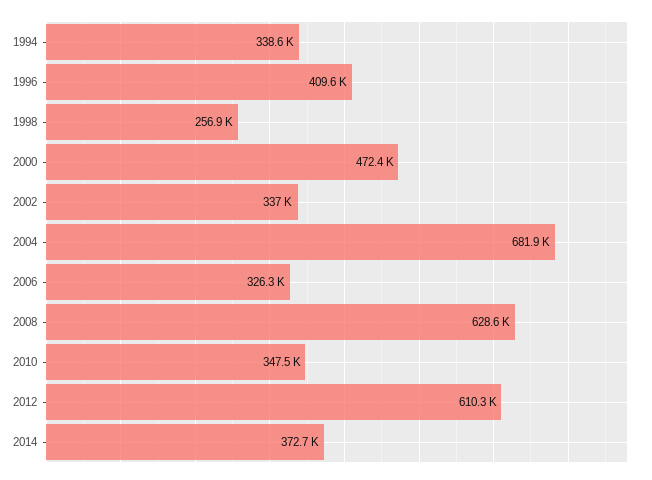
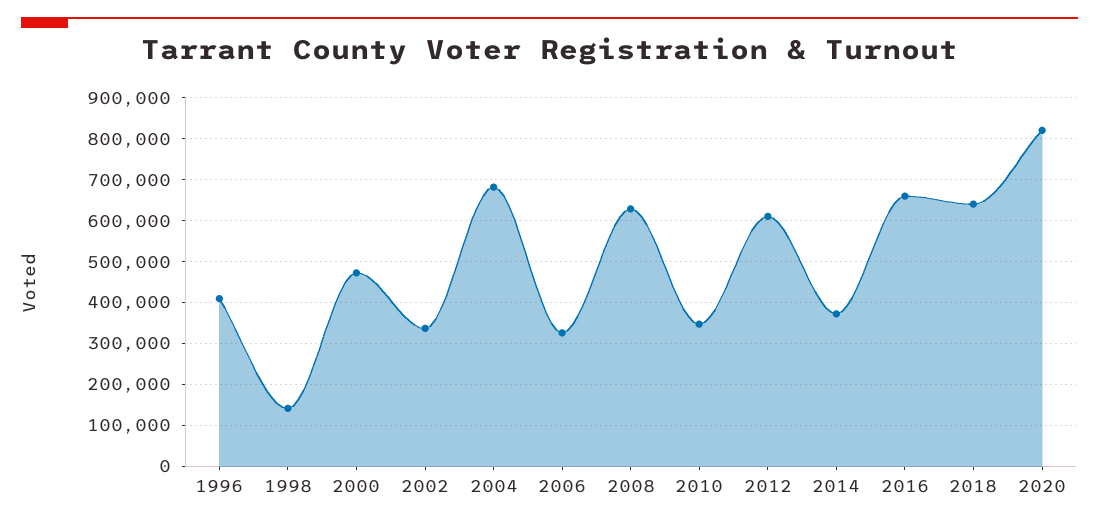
1994: 338600 -> none
1998: 256900 -> 140000
2016: none -> 660000
2018: none -> 640000
2020: none -> 820000

